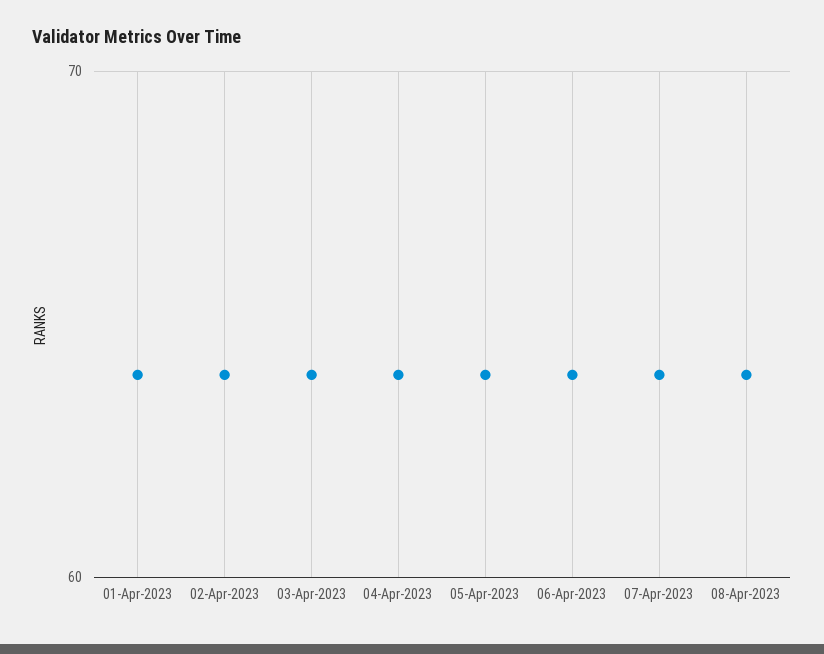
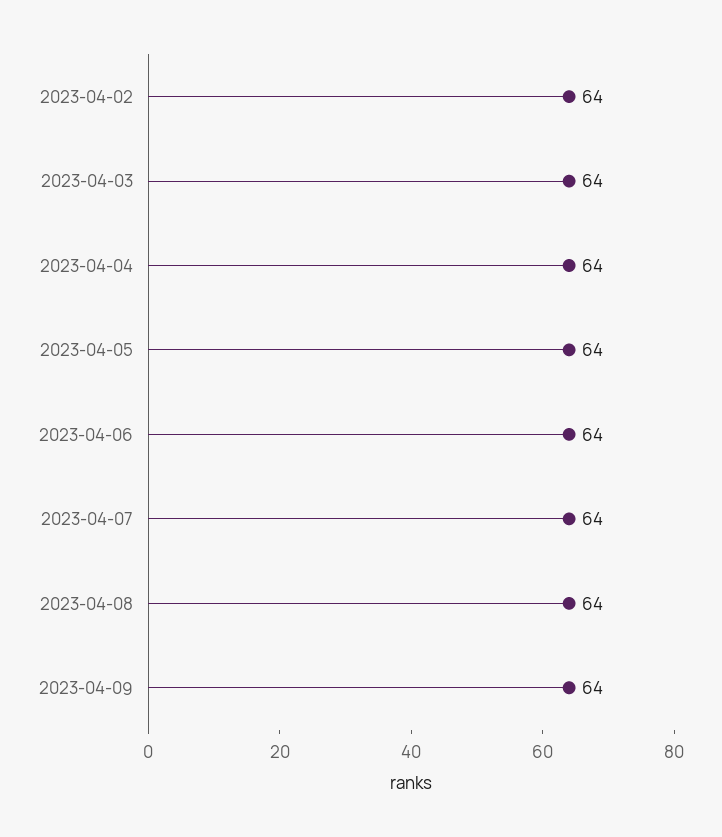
01-Apr-2023: 64 -> none
2023-04-09: none -> 64

